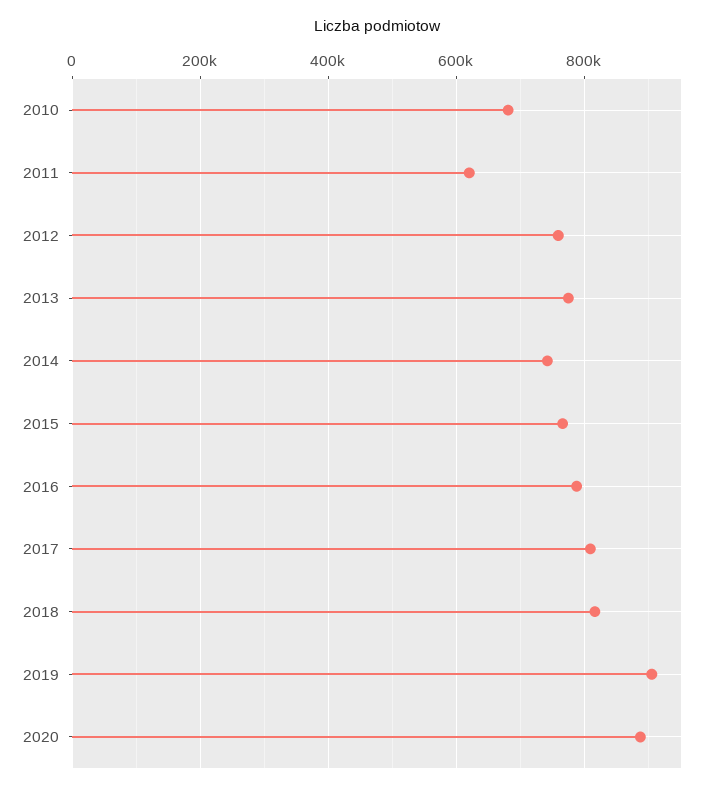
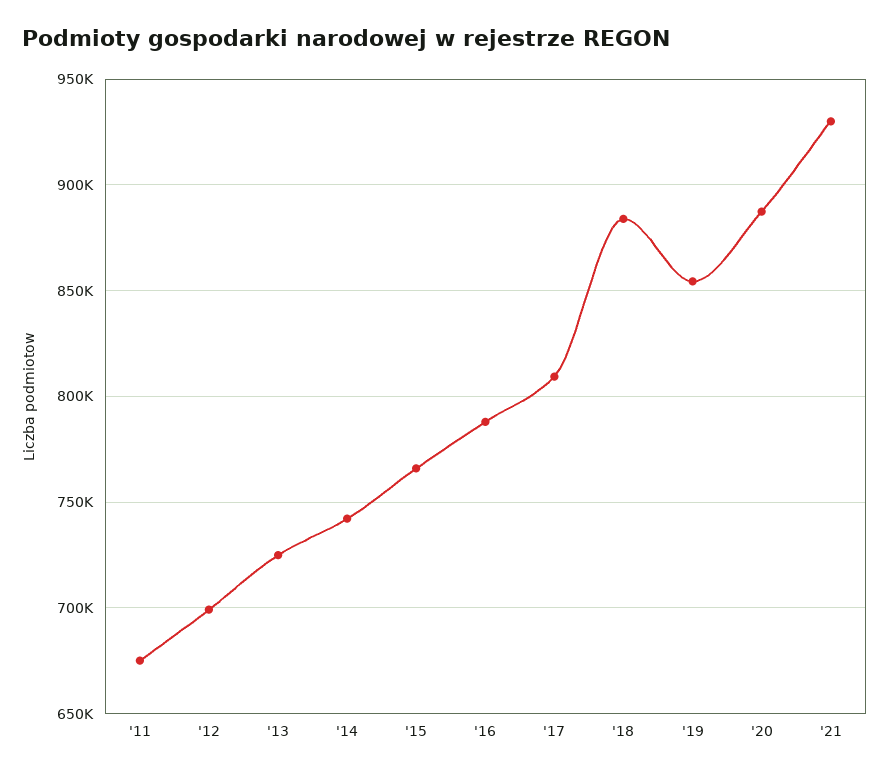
2010: 680000 -> none
2011: 620000 -> 675000
2012: 760000 -> 700000
2013: 780000 -> 725000
2018: 820000 -> 885000
2019: 900000 -> 855000
'21: none -> 930000

